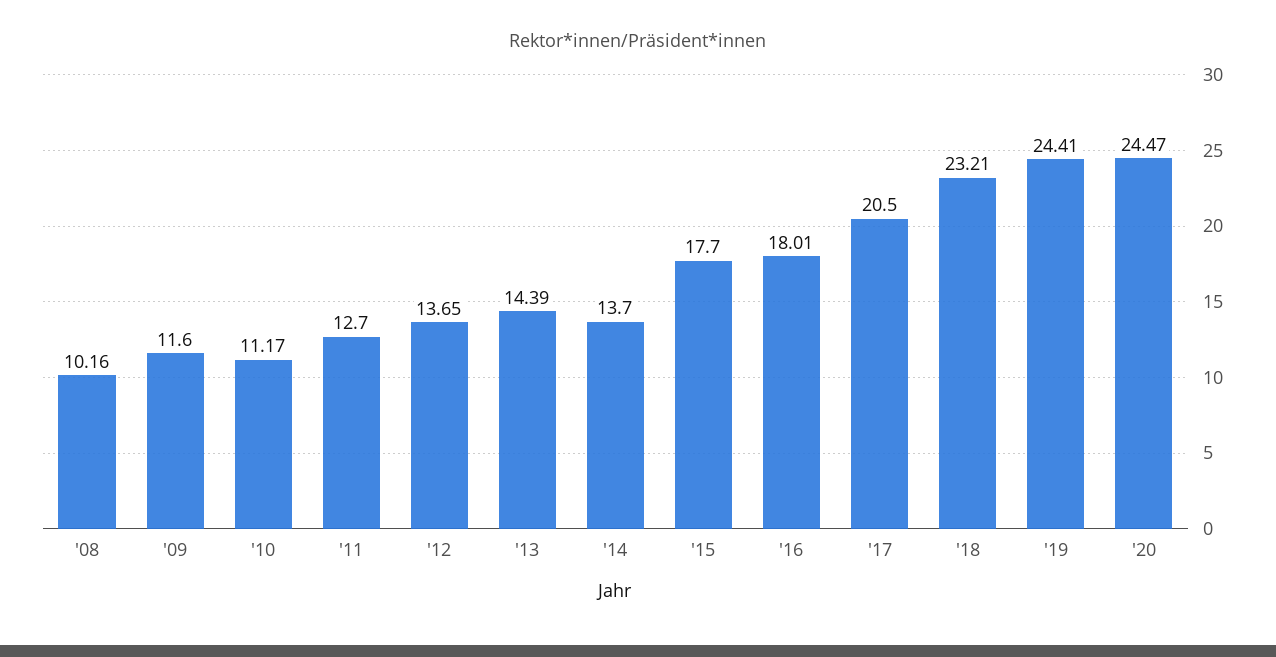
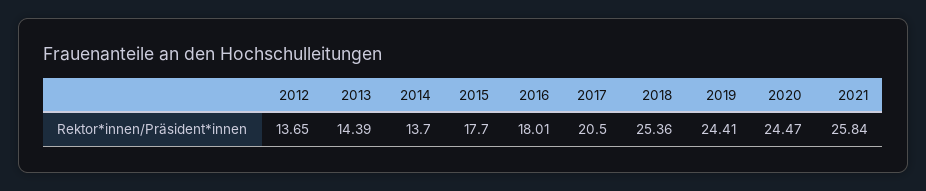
'08: 10.16 -> none
'09: 11.6 -> none
'10: 11.17 -> none
'11: 12.7 -> none
'18: 23.21 -> 25.36
2021: none -> 25.84

